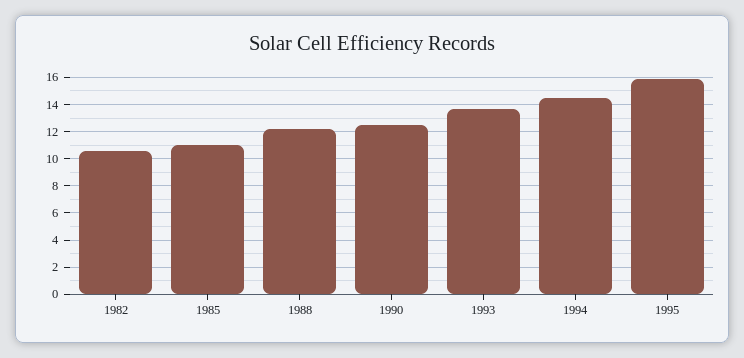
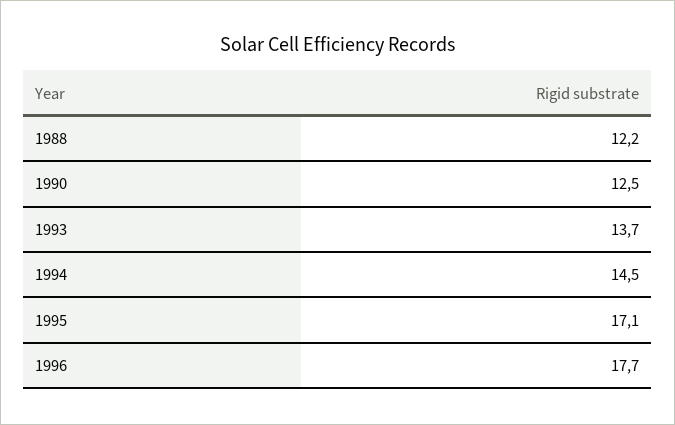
1982: 10.5 -> none
1985: 11 -> none
1995: 16 -> 17.1
1996: none -> 17.7

